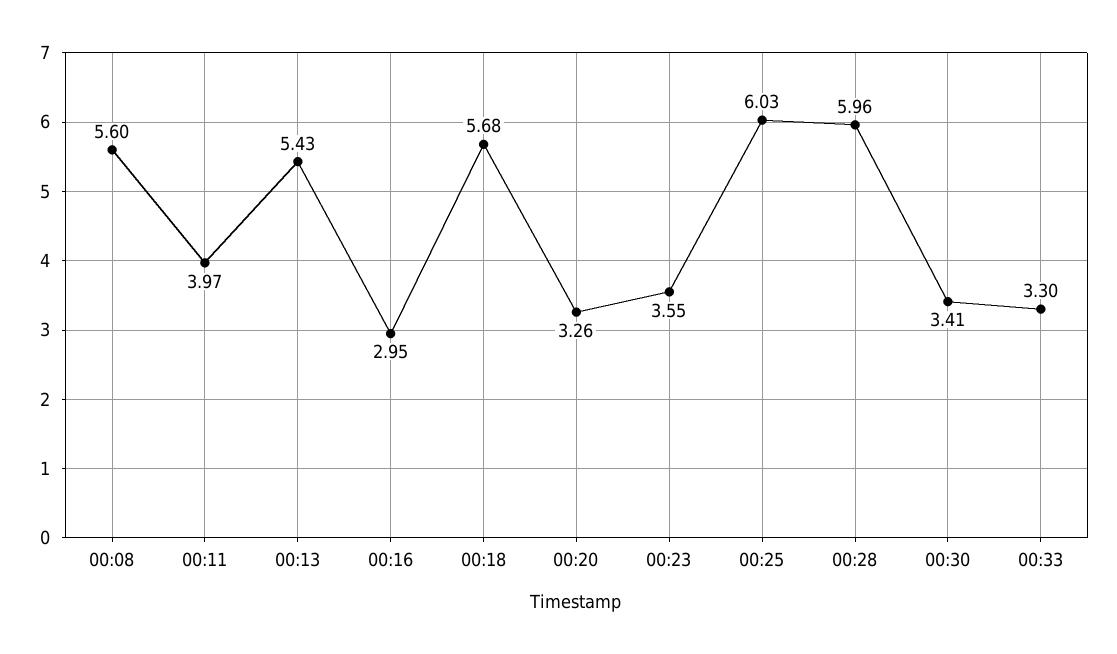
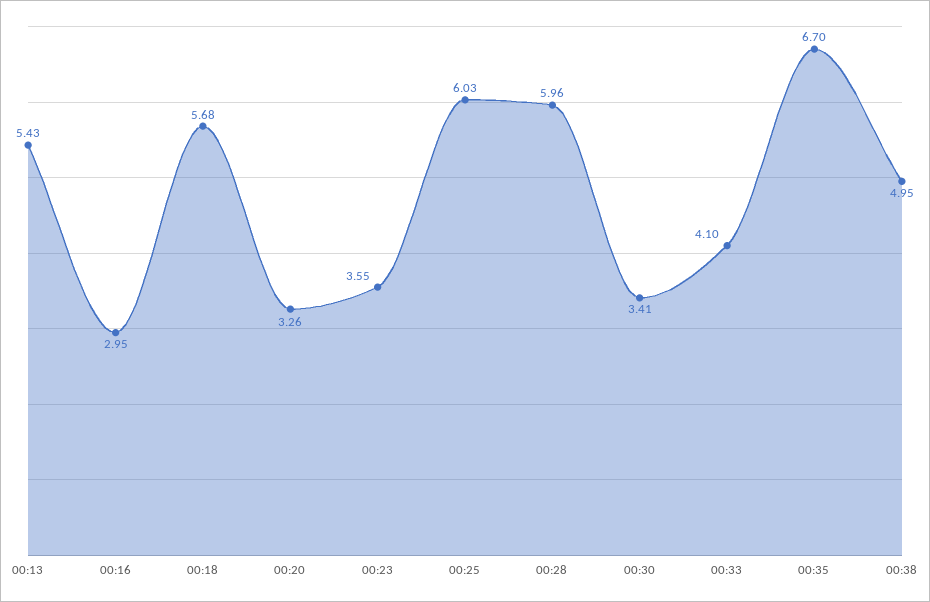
00:08: 5.6 -> none
00:11: 3.97 -> none
00:33: 3.3 -> 4.1
00:35: none -> 6.7
00:38: none -> 4.95

